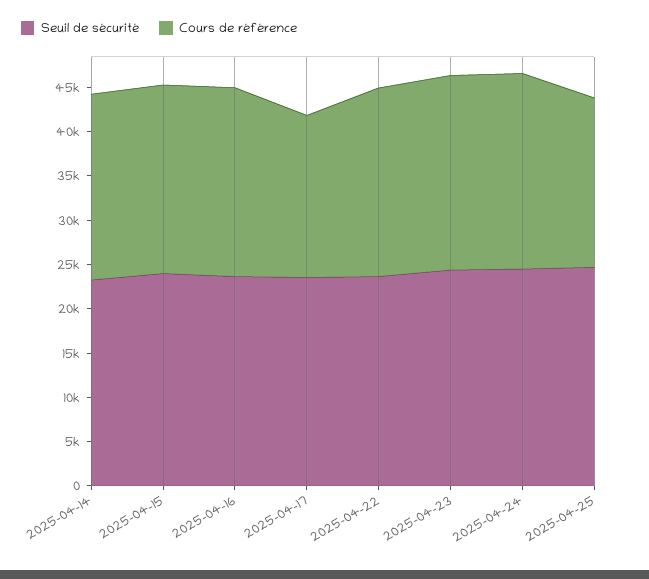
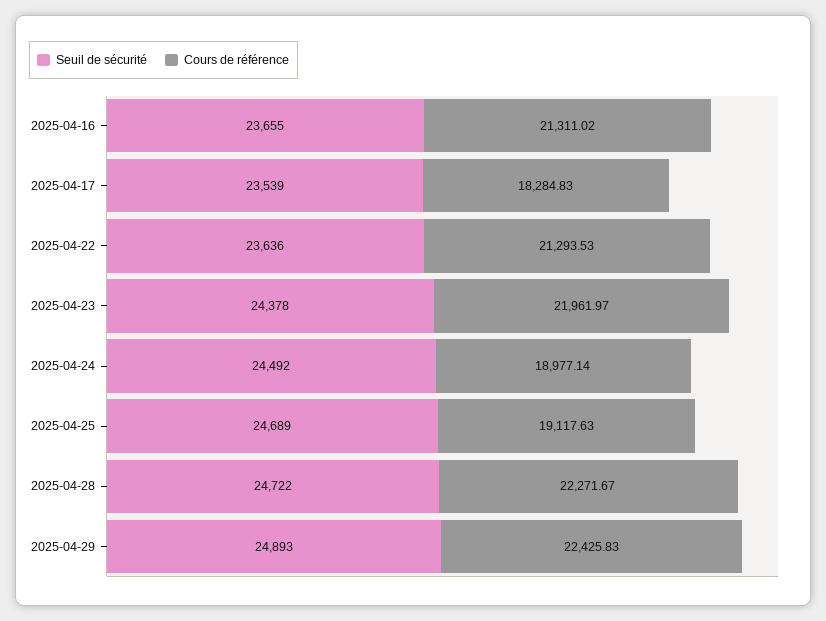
Seuil de sécurité, 2025-04-14: 23000 -> none
Cours de référence, 2025-04-14: 21000 -> none
Seuil de sécurité, 2025-04-15: 24000 -> none
Cours de référence, 2025-04-15: 21000 -> none
Cours de référence, 2025-04-24: 22000 -> 18977.14
Seuil de sécurité, 2025-04-28: none -> 24722
Cours de référence, 2025-04-28: none -> 22271.67
Seuil de sécurité, 2025-04-29: none -> 24893
Cours de référence, 2025-04-29: none -> 22425.83

